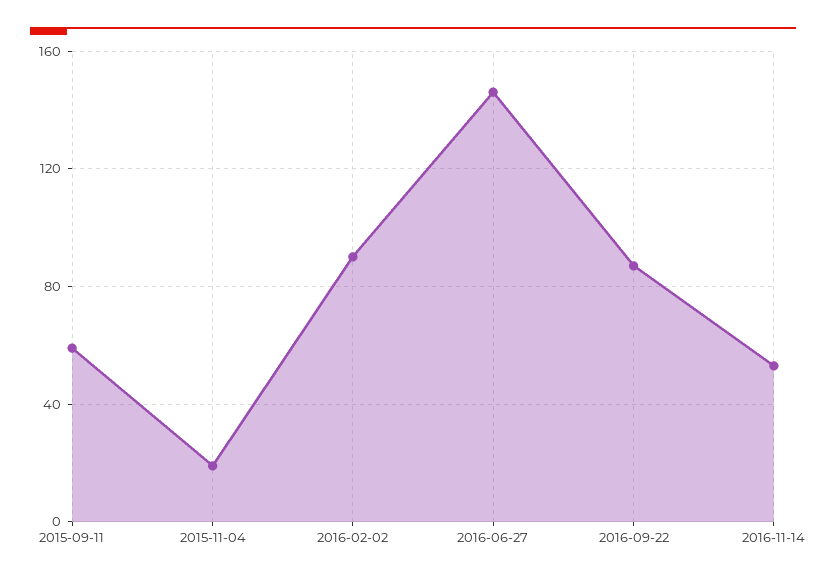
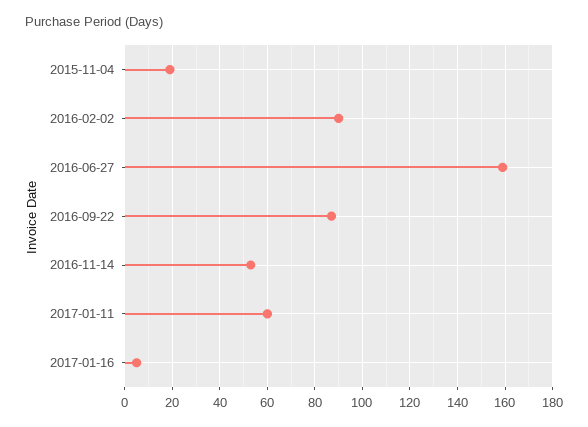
2015-09-11: 60 -> none
2016-06-27: 145 -> 160
2017-01-11: none -> 60
2017-01-16: none -> 5

